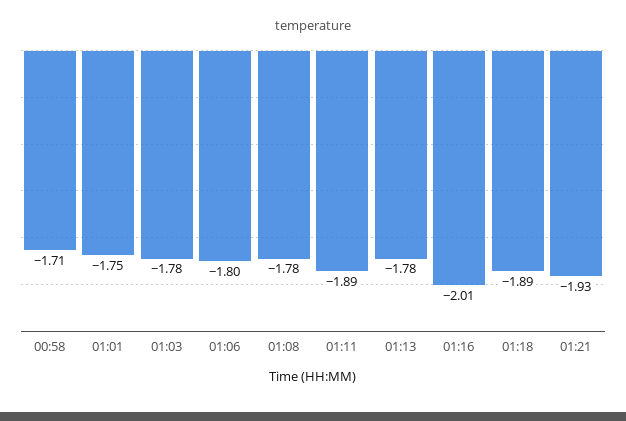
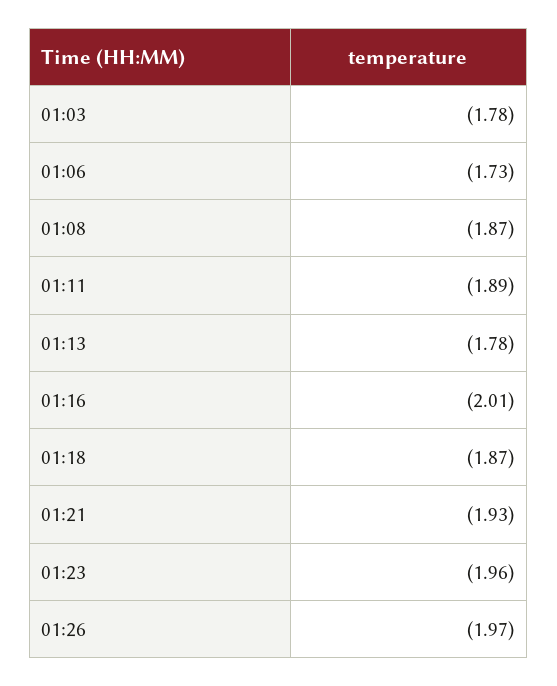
00:58: -1.71 -> none
01:01: -1.75 -> none
01:06: -1.8 -> -1.73
01:08: -1.78 -> -1.87
01:18: -1.89 -> -1.87
01:23: none -> -1.96
01:26: none -> -1.97

